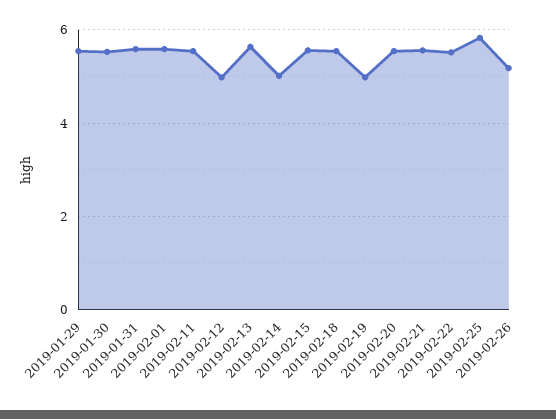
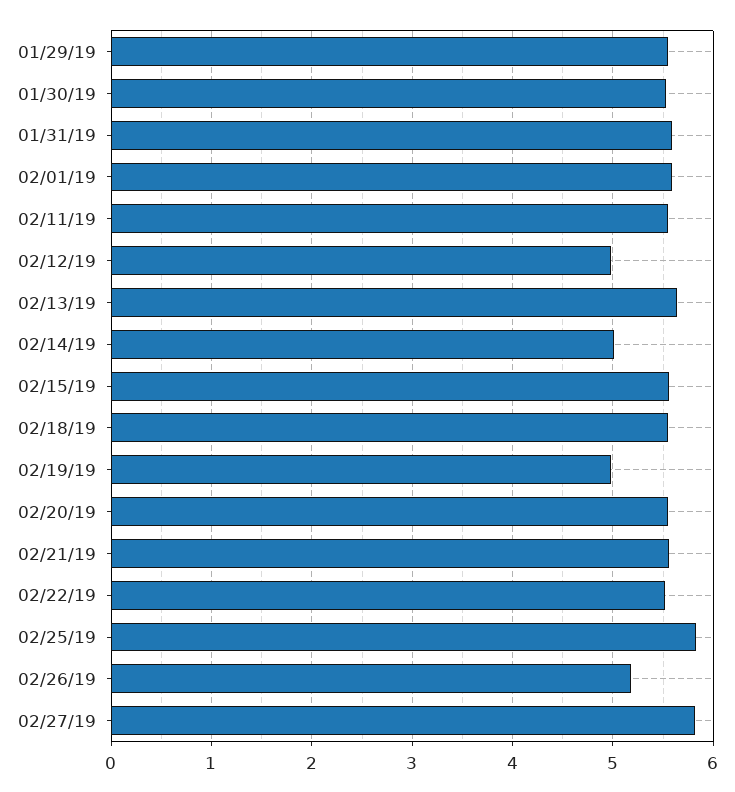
02/27/19: none -> 5.8

